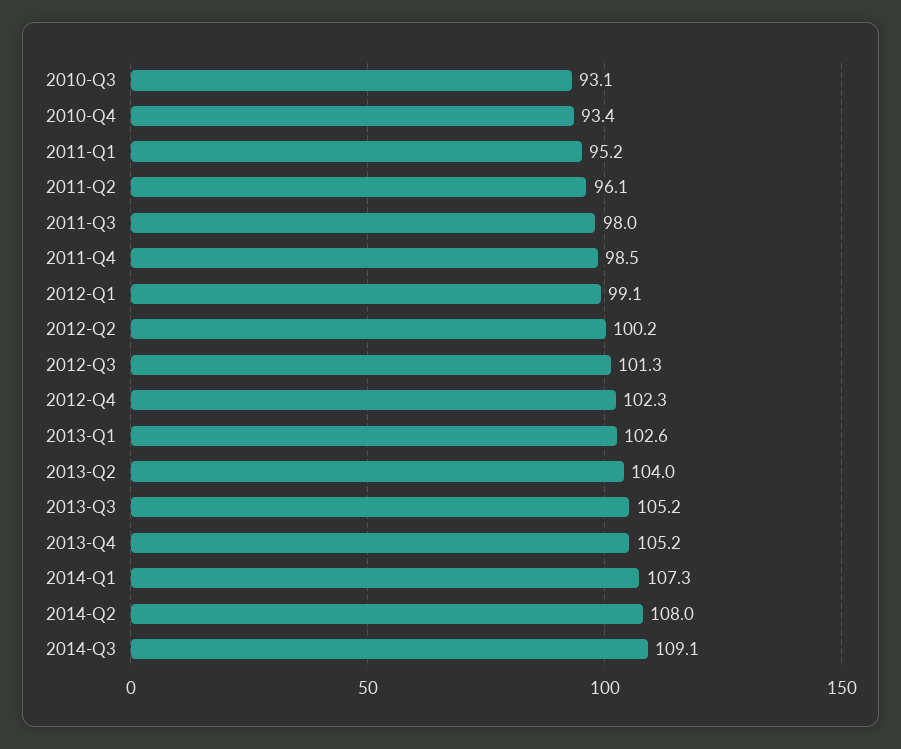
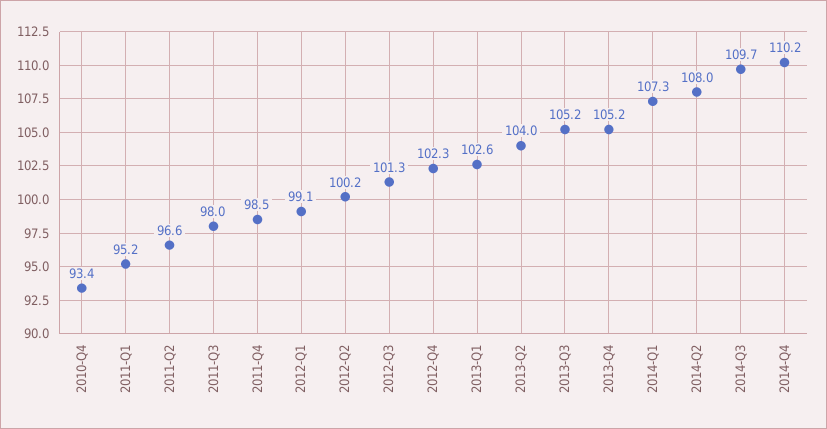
2010-Q3: 93.1 -> none
2011-Q2: 96.1 -> 96.6
2014-Q3: 109.1 -> 109.7
2014-Q4: none -> 110.2

